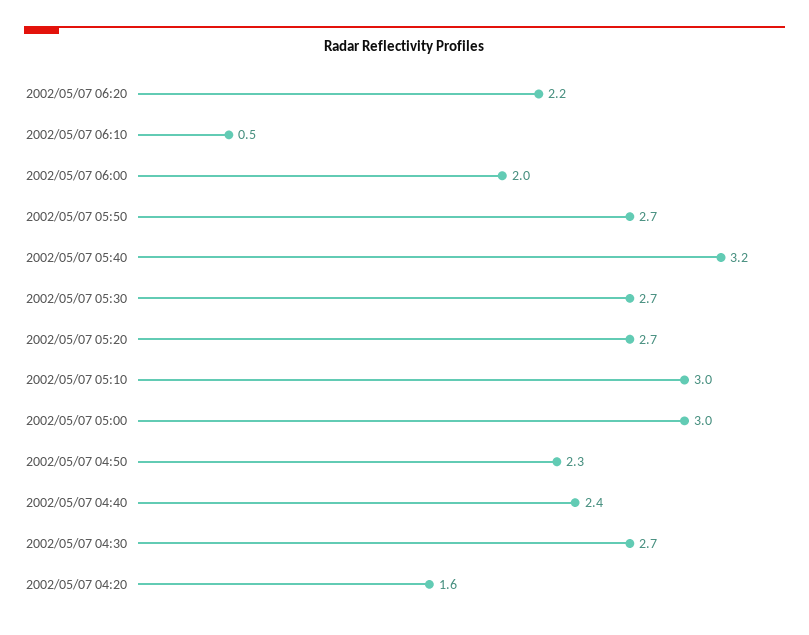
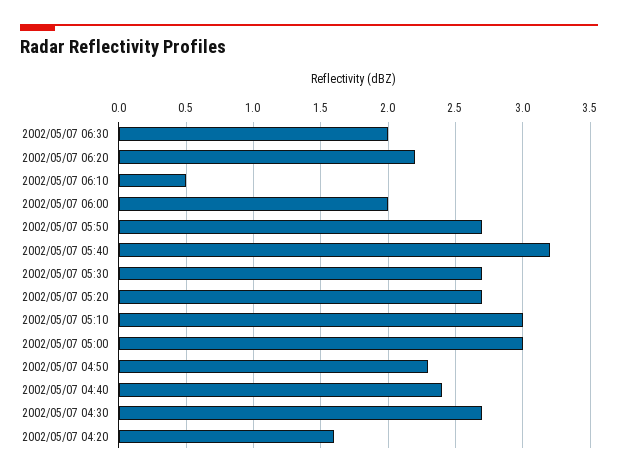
2002/05/07 06:30: none -> 2

